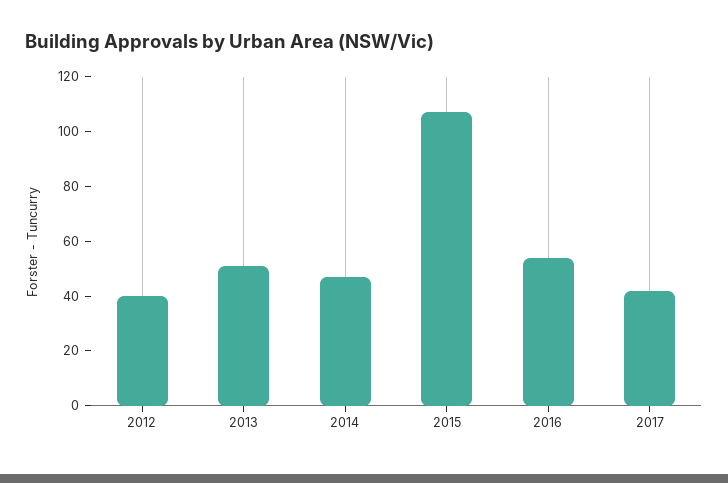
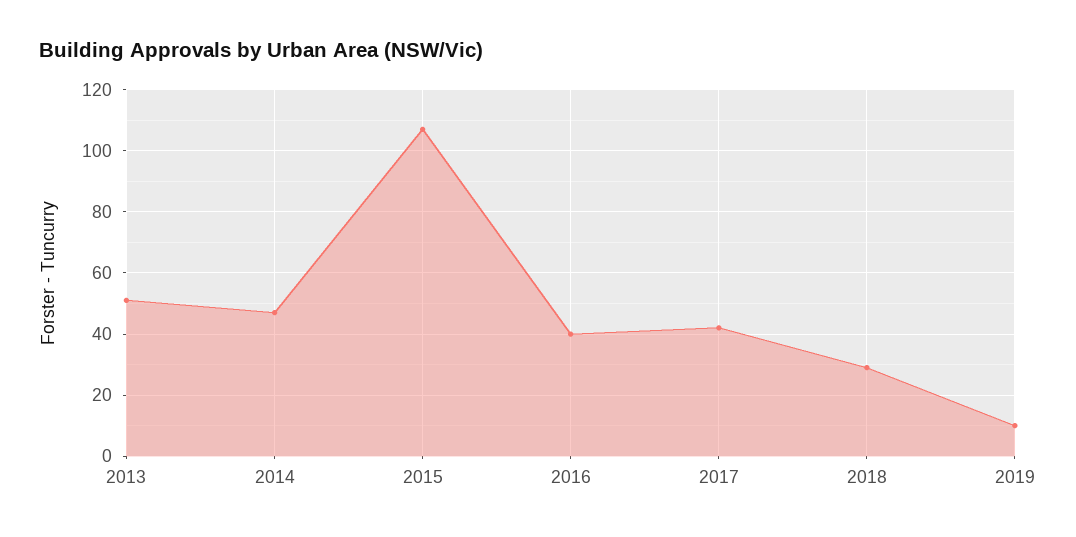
2012: 40 -> none
2016: 55 -> 40
2018: none -> 30
2019: none -> 10

